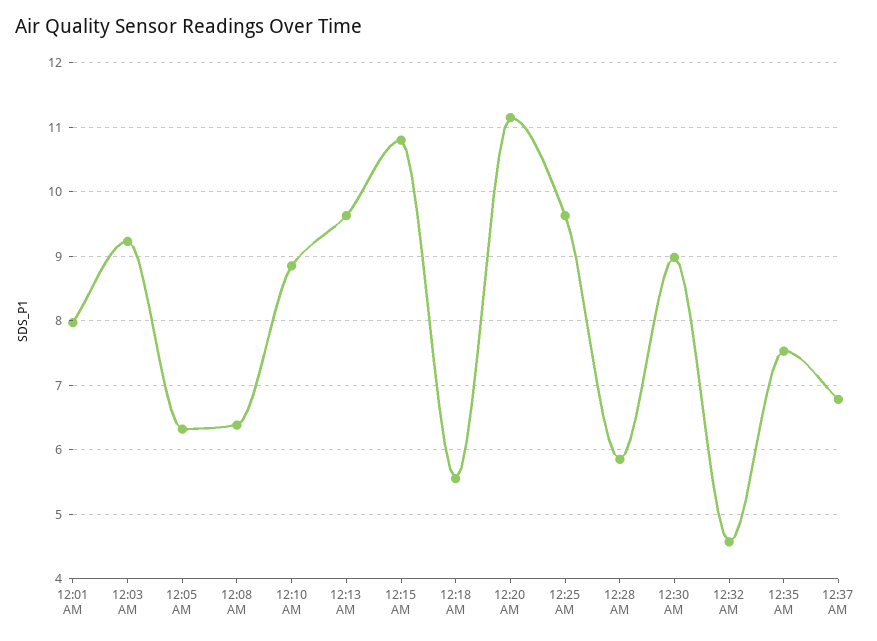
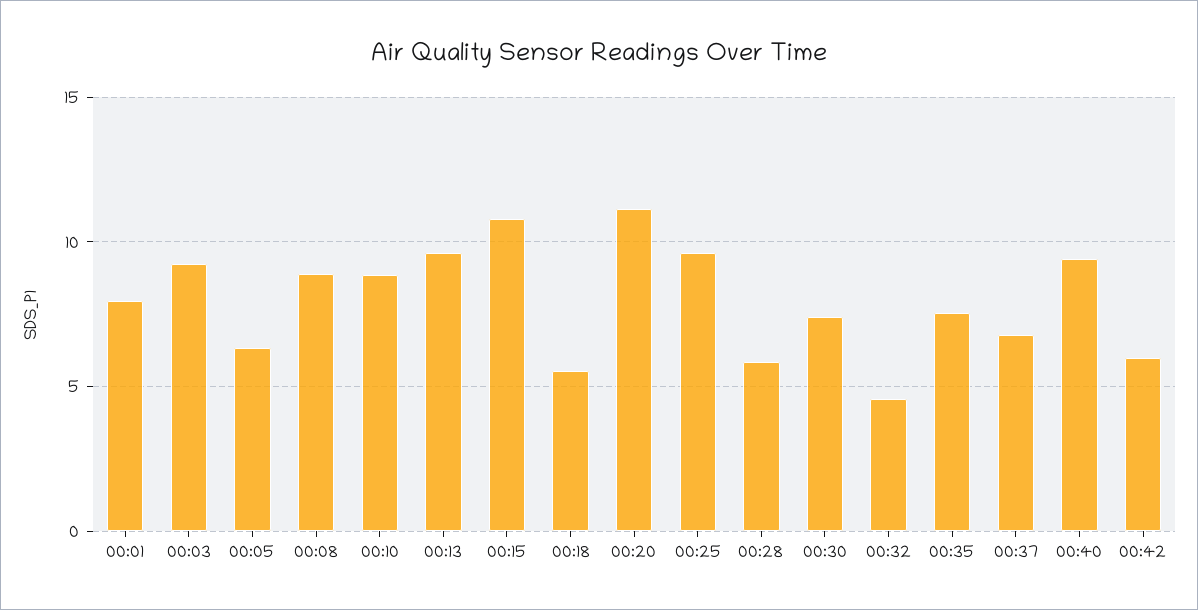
12:08 AM: 6.4 -> 9
12:30 AM: 9 -> 7.5
00:40: none -> 9.5
00:42: none -> 6

